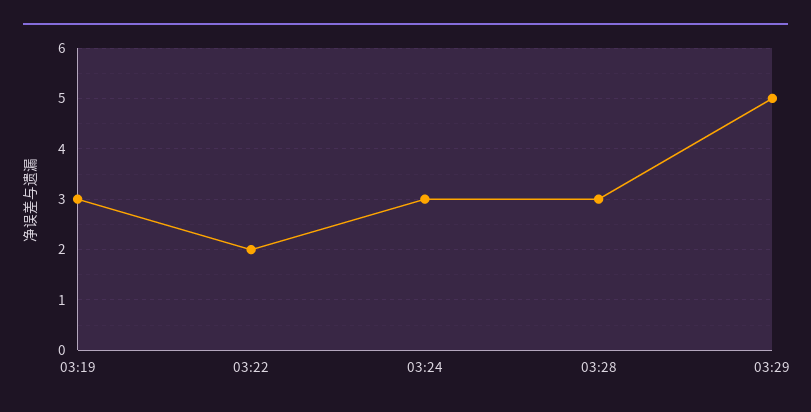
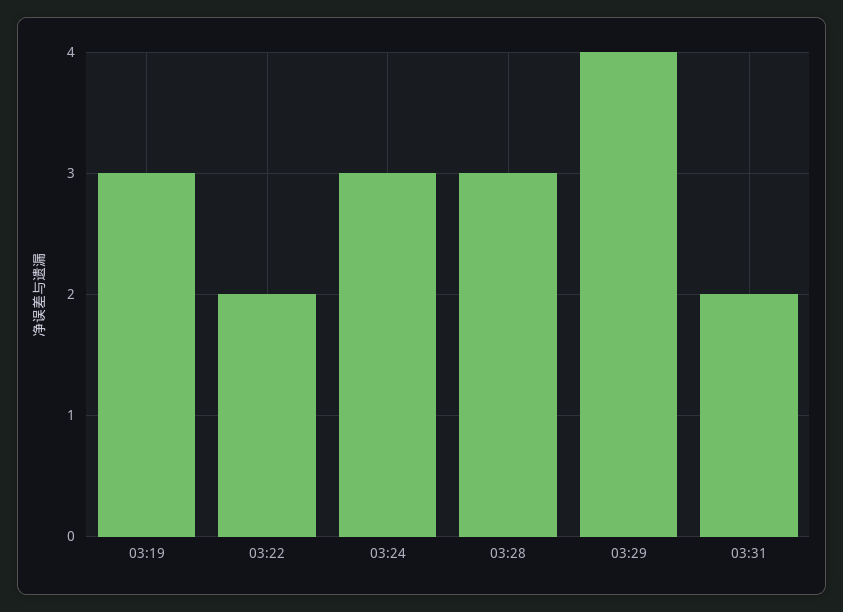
03:29: 5 -> 4
03:31: none -> 2

